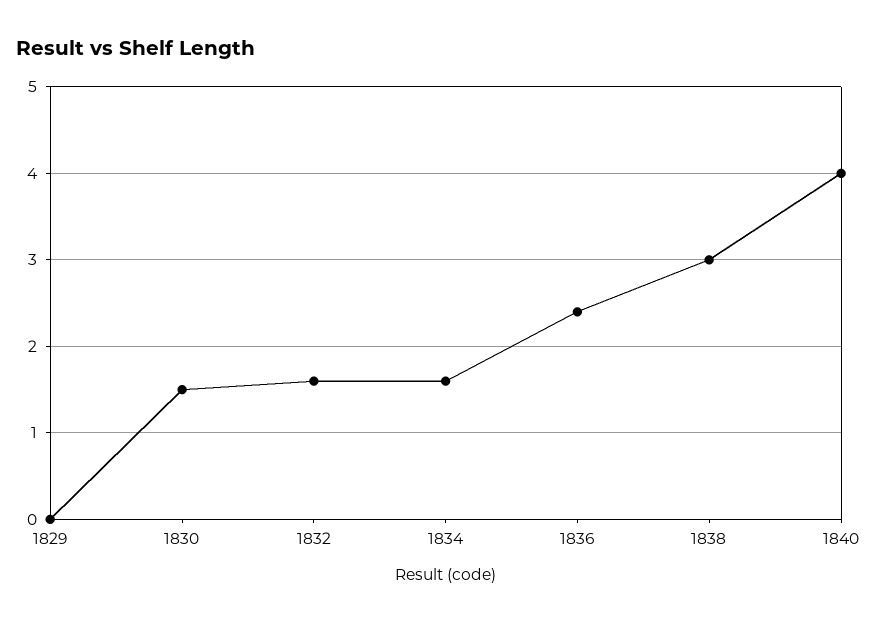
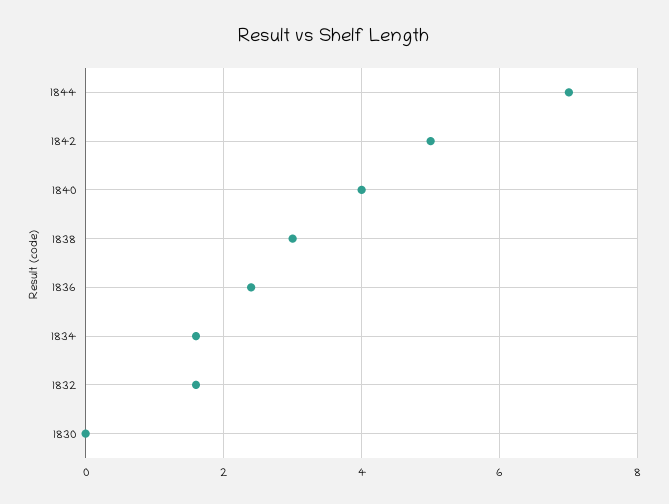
1829: 0 -> none
1830: 1.5 -> 0
1844: none -> 7
1842: none -> 5

